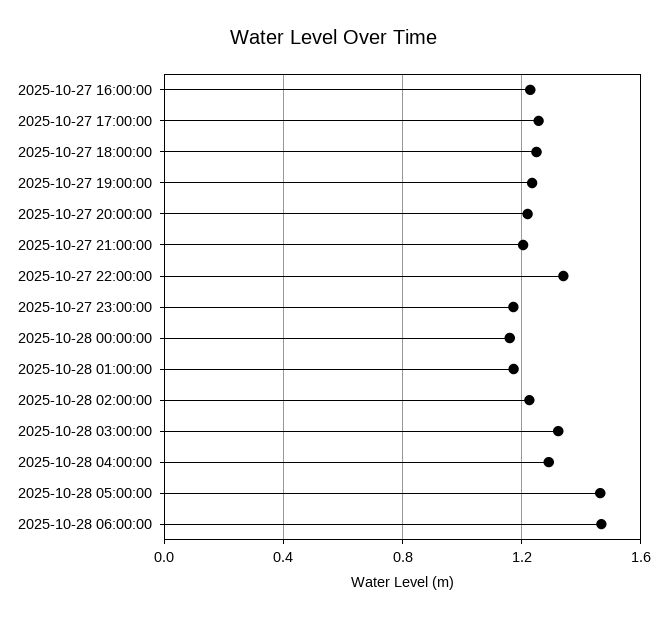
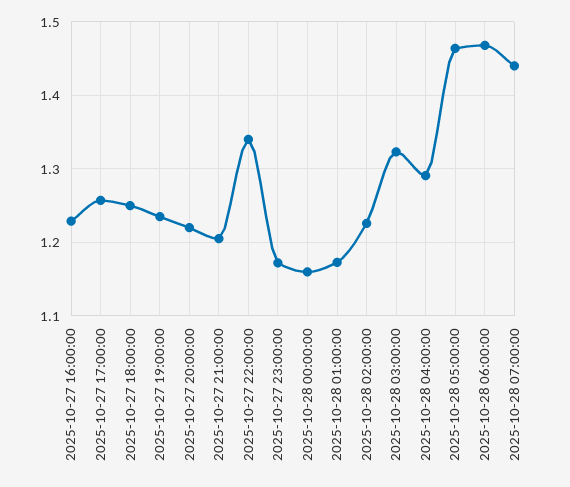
2025-10-28 07:00:00: none -> 1.44

